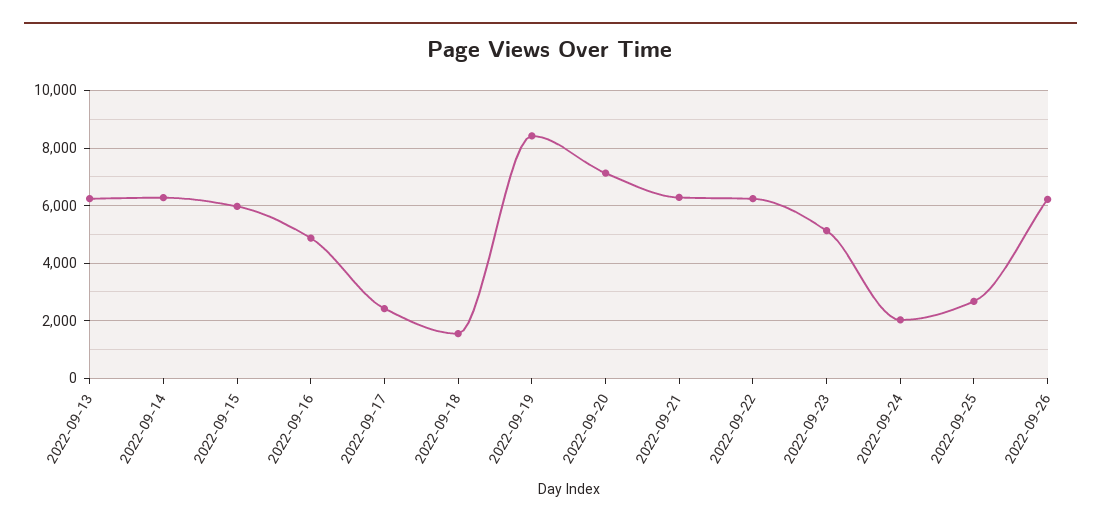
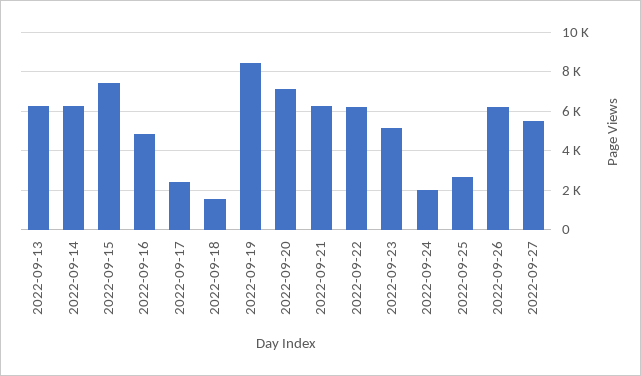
2022-09-15: 6000 -> 7500
2022-09-27: none -> 5500

